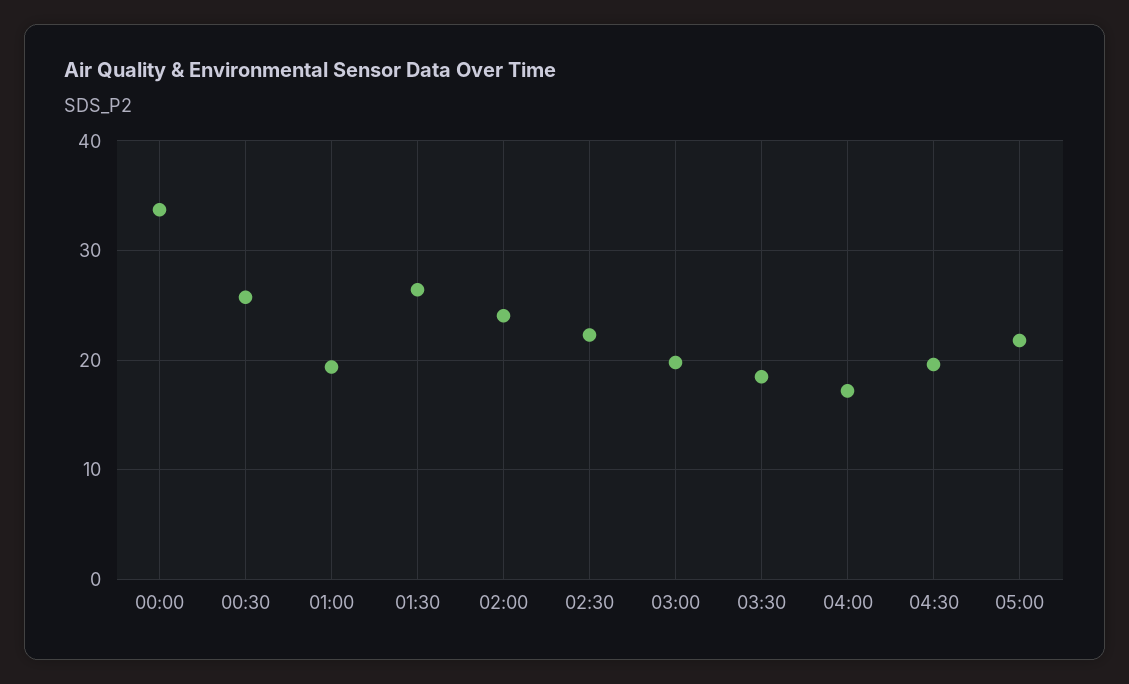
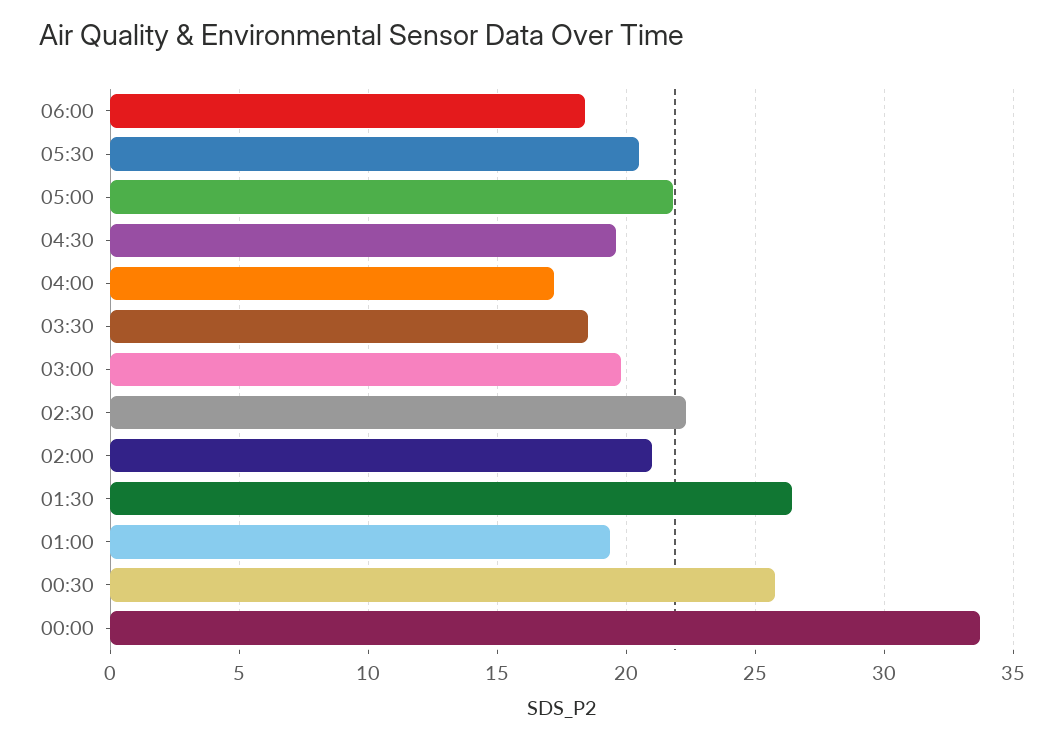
02:00: 24 -> 21
06:00: none -> 18.5
05:30: none -> 20.5

